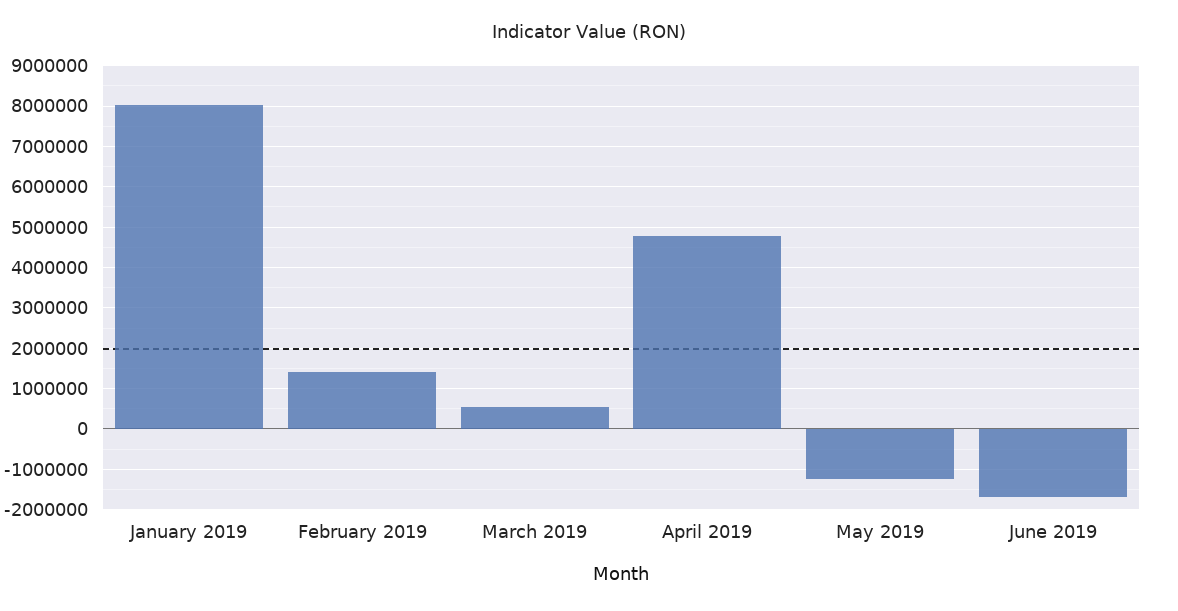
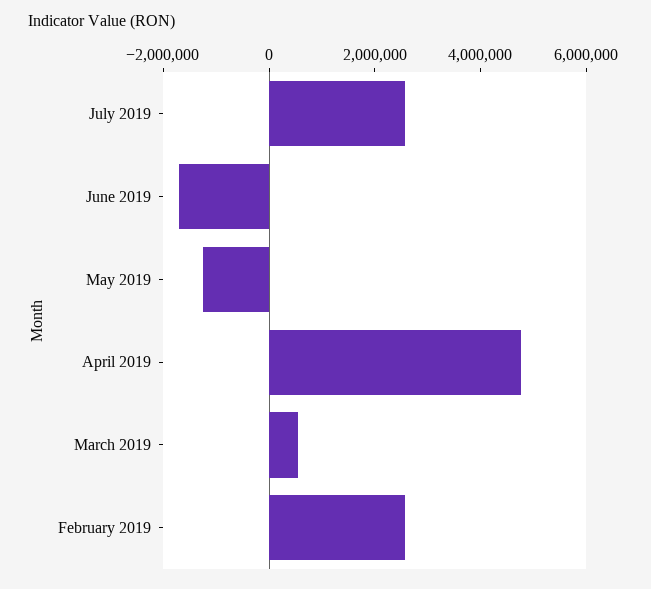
January 2019: 8000000 -> none
February 2019: 1400000 -> 2500000
July 2019: none -> 2500000

